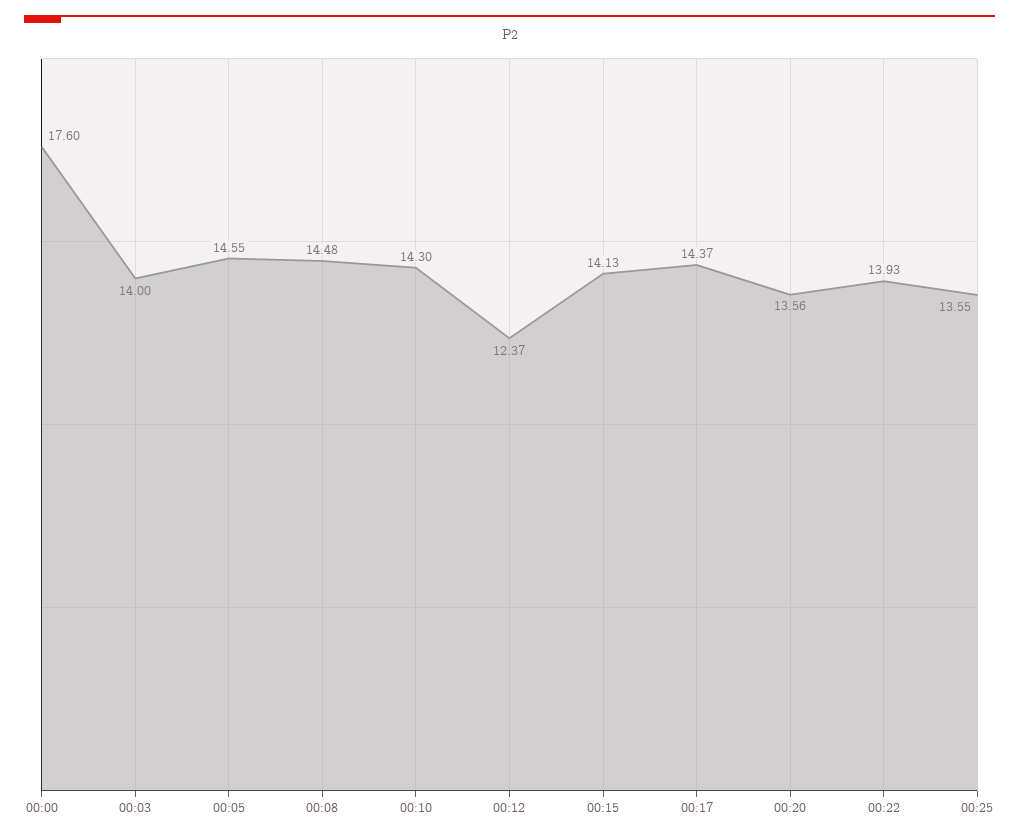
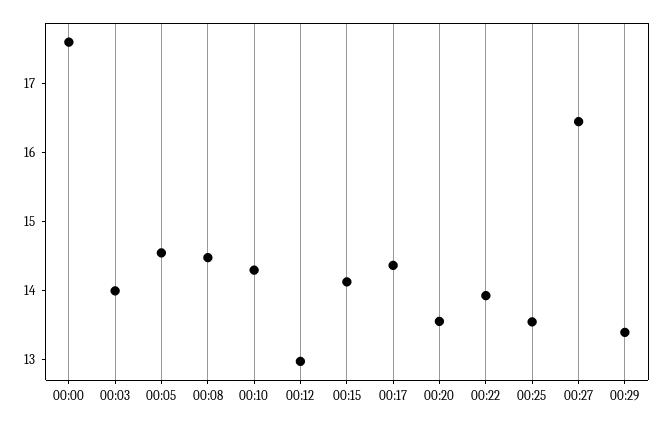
00:12: 12.37 -> 13
00:27: none -> 16.4
00:29: none -> 13.4

